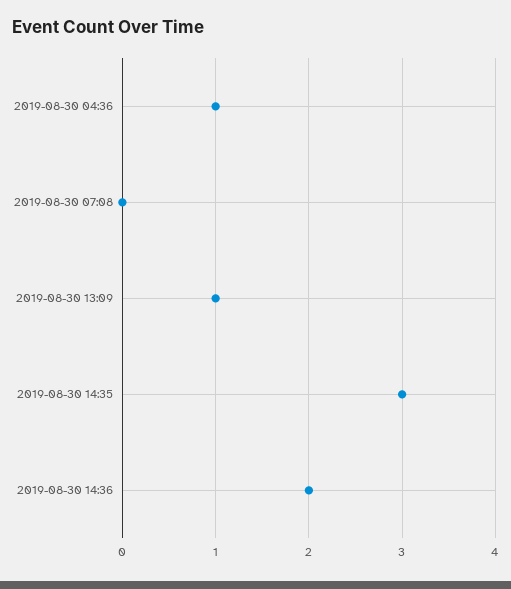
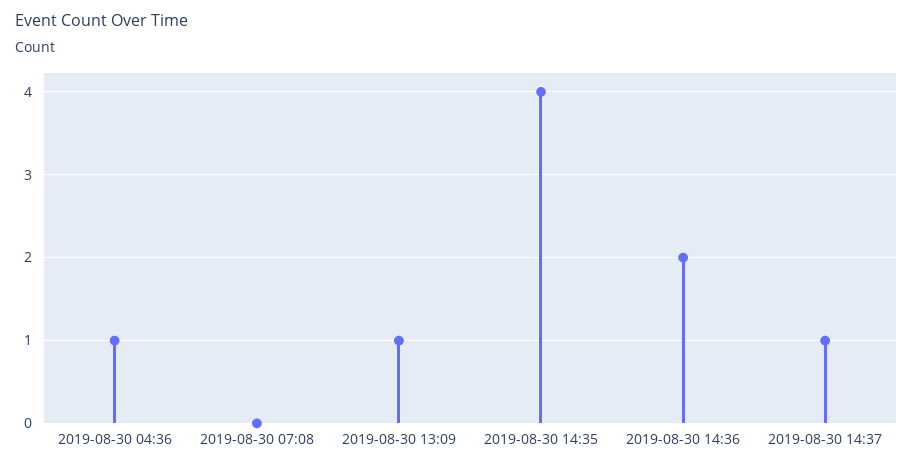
2019-08-30 14:35: 3 -> 4
2019-08-30 14:37: none -> 1

